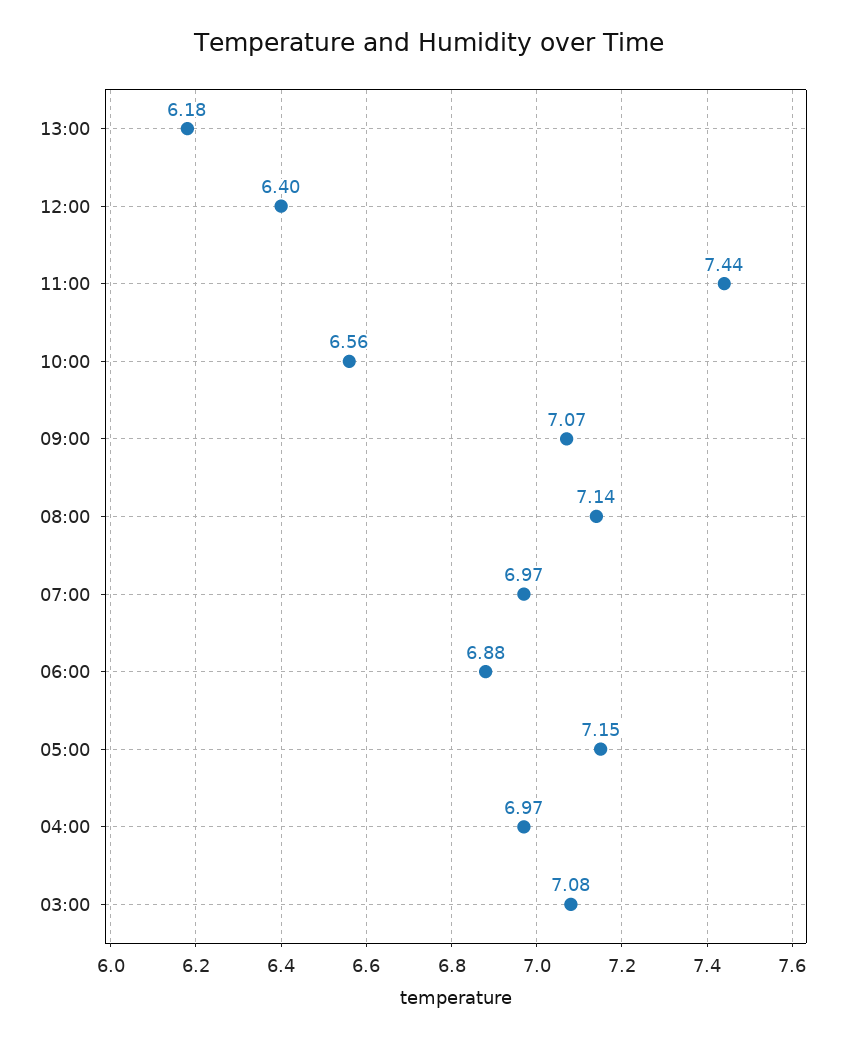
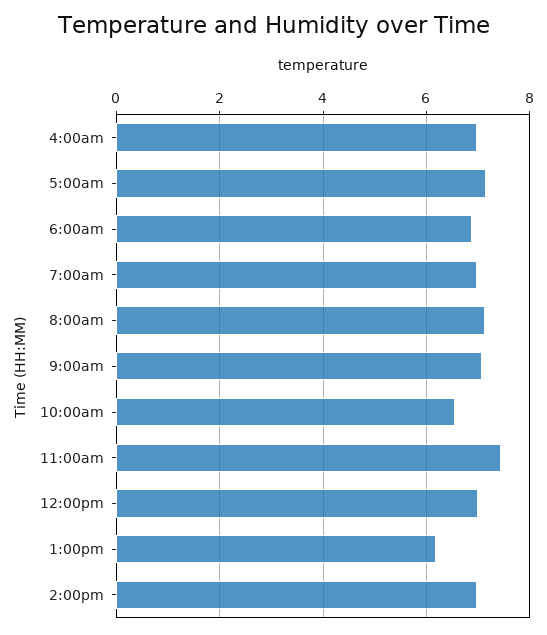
12:00: 6.4 -> 7
03:00: 7.08 -> none
2:00pm: none -> 7

